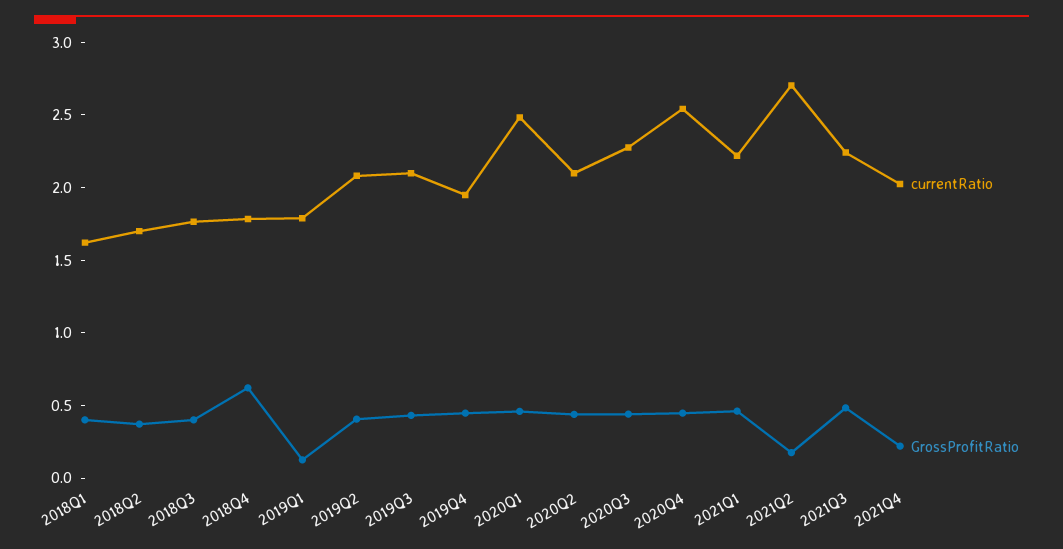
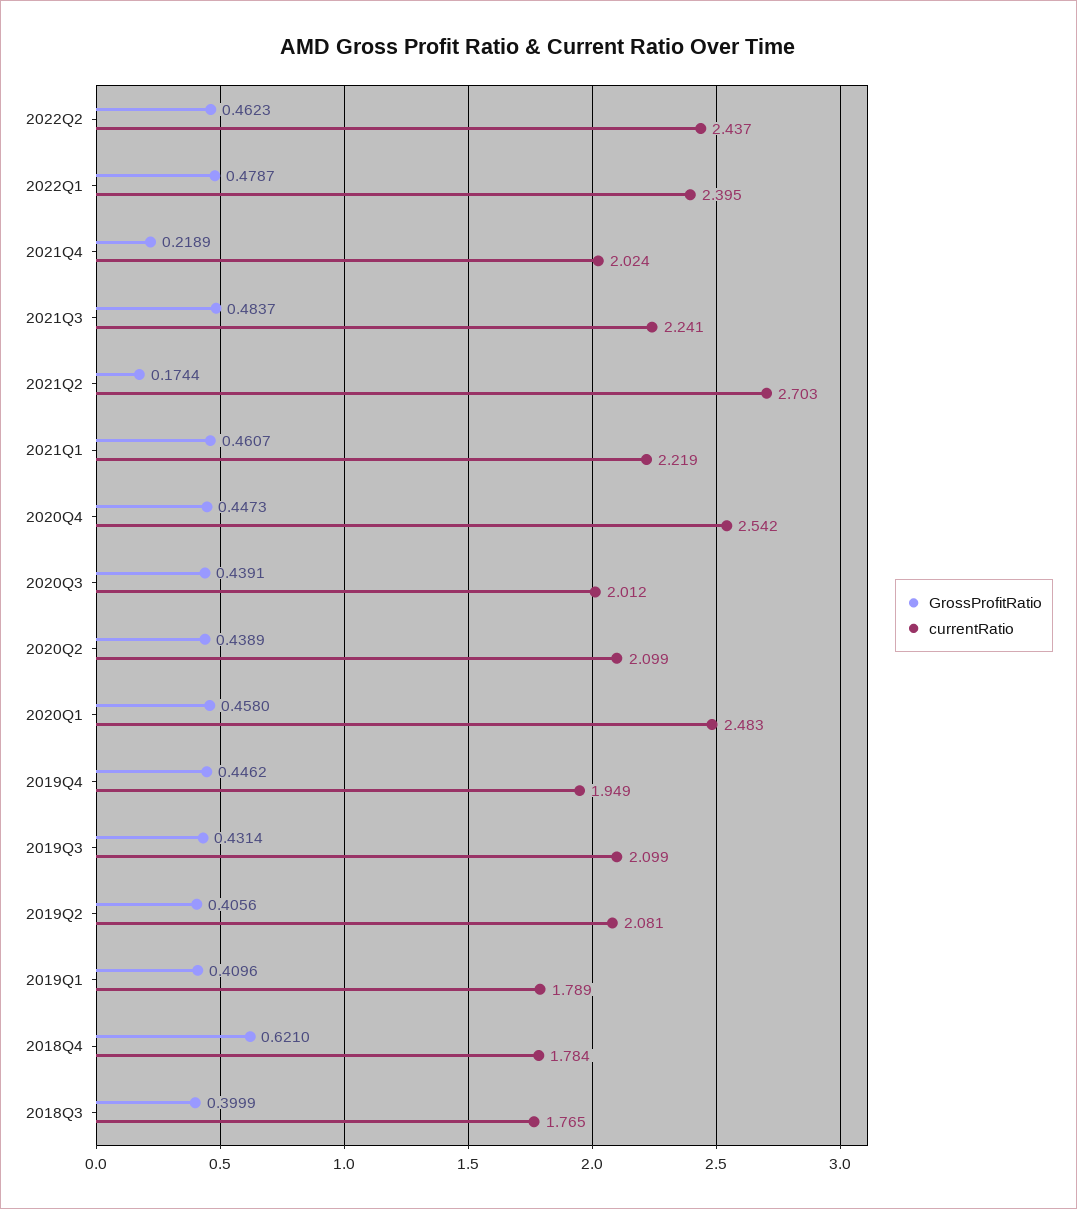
currentRatio, 2018Q1: 1.6 -> none
GrossProfitRatio, 2018Q1: 0.4 -> none
currentRatio, 2018Q2: 1.7 -> none
GrossProfitRatio, 2018Q2: 0.4 -> none
GrossProfitRatio, 2019Q1: 0.1 -> 0.4096
currentRatio, 2020Q3: 2.3 -> 2.012
GrossProfitRatio, 2022Q2: none -> 0.4623
currentRatio, 2022Q2: none -> 2.437
GrossProfitRatio, 2022Q1: none -> 0.4787
currentRatio, 2022Q1: none -> 2.395

